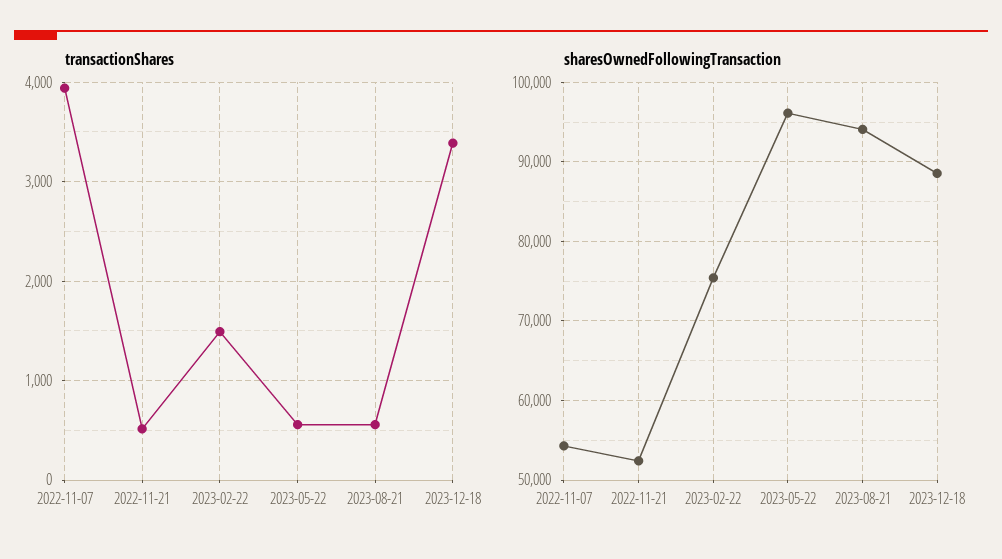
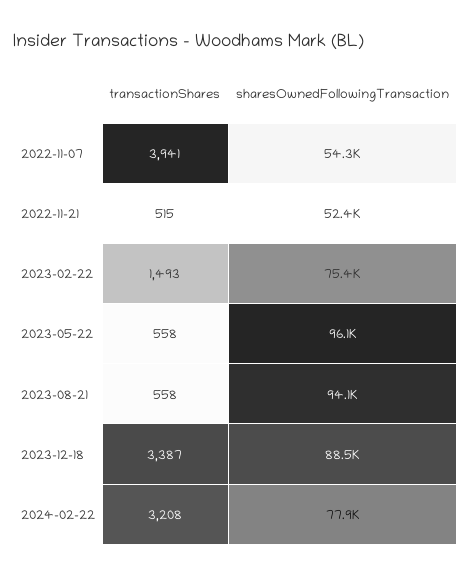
transactionShares, 2024-02-22: none -> 3208
sharesOwnedFollowingTransaction, 2024-02-22: none -> 77900

